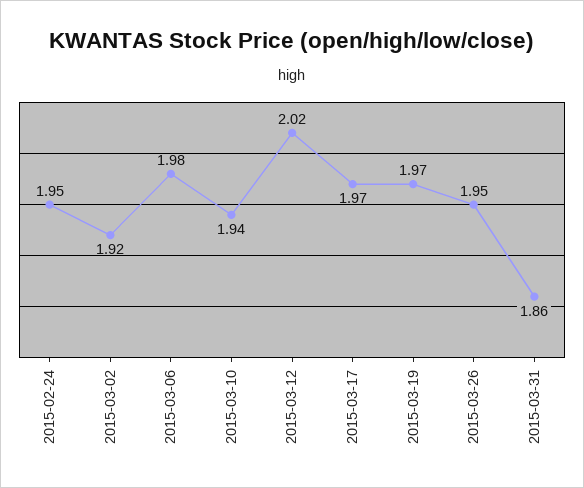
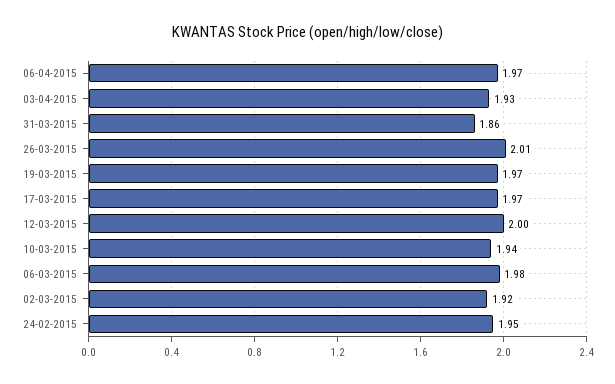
2015-03-12: 2.02 -> 2
2015-03-26: 1.95 -> 2.01
06-04-2015: none -> 1.97
03-04-2015: none -> 1.93

